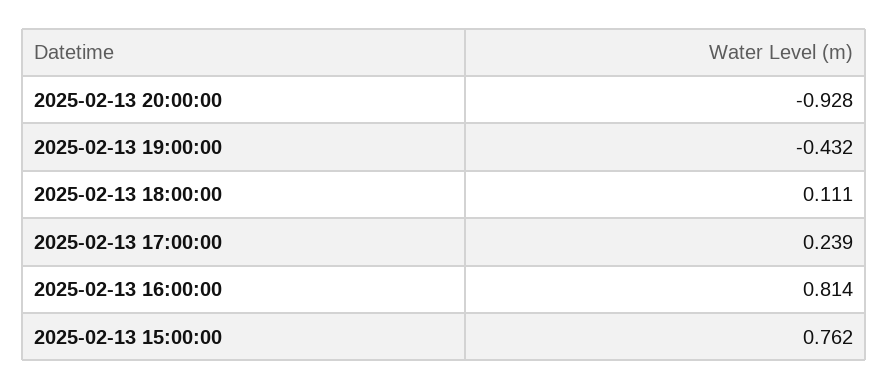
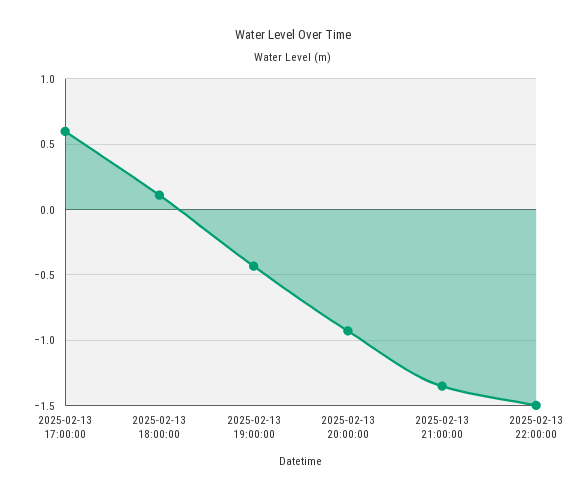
2025-02-13 17:00:00: 0.239 -> 0.6
2025-02-13 16:00:00: 0.814 -> none
2025-02-13 15:00:00: 0.762 -> none
2025-02-13 21:00:00: none -> -1.35
2025-02-13 22:00:00: none -> -1.5

